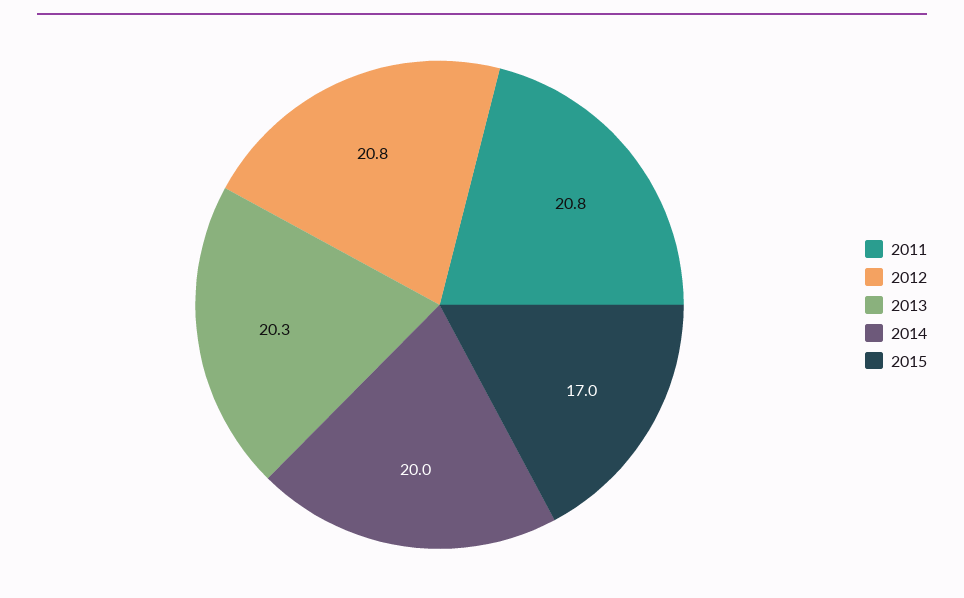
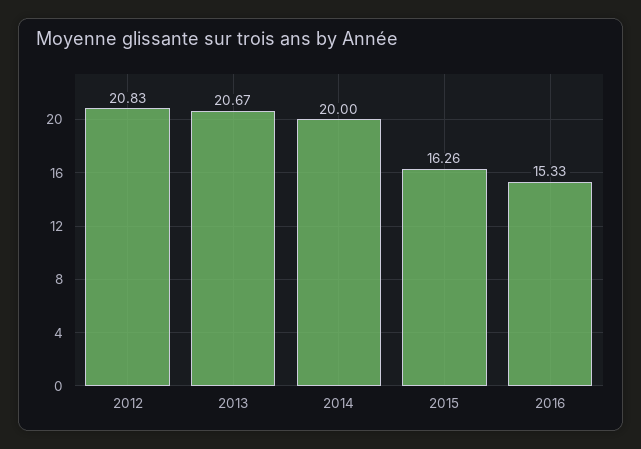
2011: 20.8 -> none
2013: 20.3 -> 20.67
2015: 17 -> 16.26
2016: none -> 15.33

